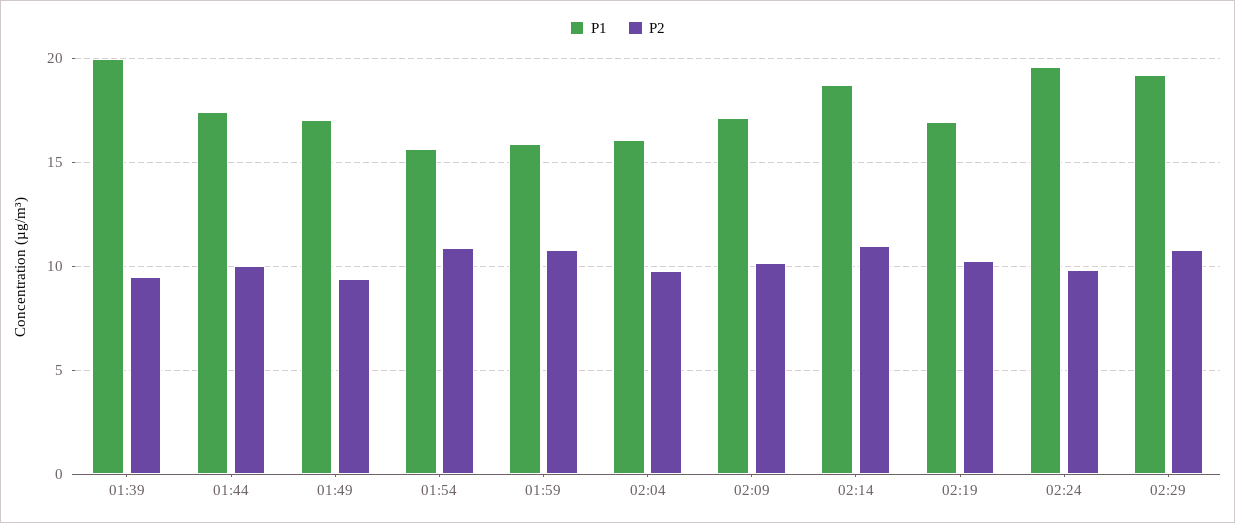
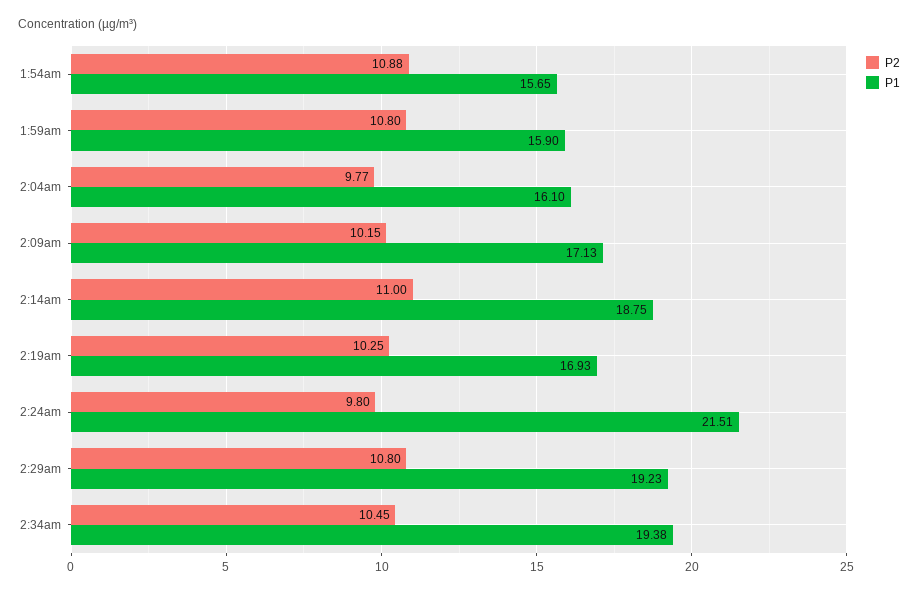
P1, 01:39: 20 -> none
P2, 01:39: 9.5 -> none
P1, 01:44: 17.5 -> none
P2, 01:44: 10 -> none
P1, 01:49: 17 -> none
P2, 01:49: 9.5 -> none
P1, 02:24: 19.5 -> 21.51
P2, 2:34am: none -> 10.45
P1, 2:34am: none -> 19.38

